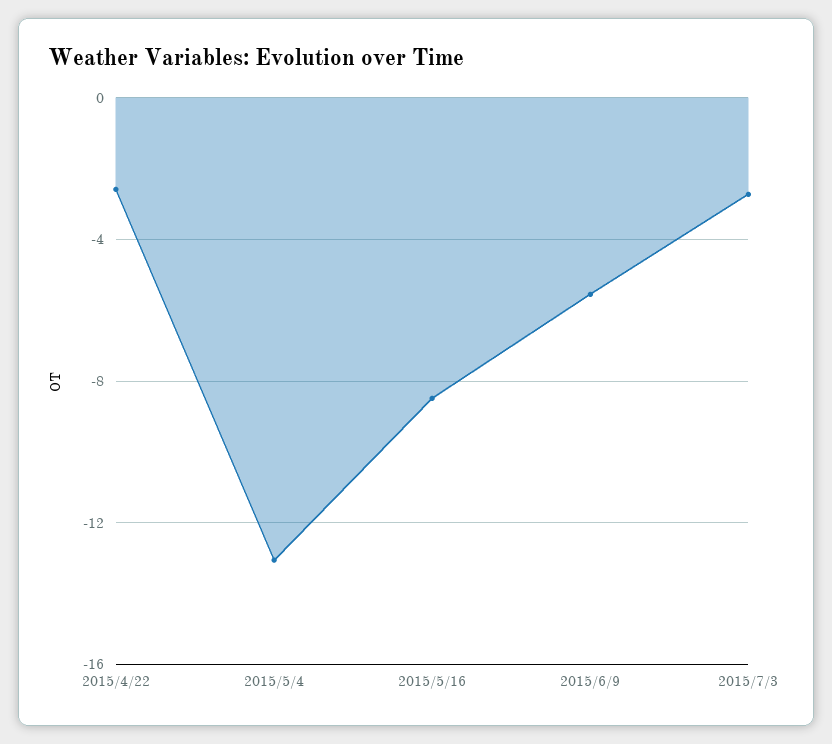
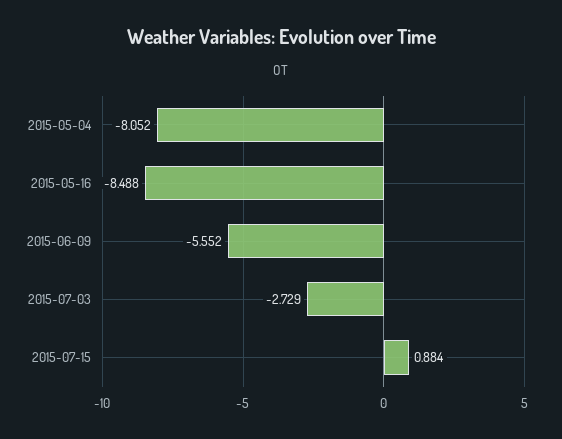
2015/4/22: -2.5 -> none
2015/5/4: -13 -> -8.052
2015-07-15: none -> 0.884

